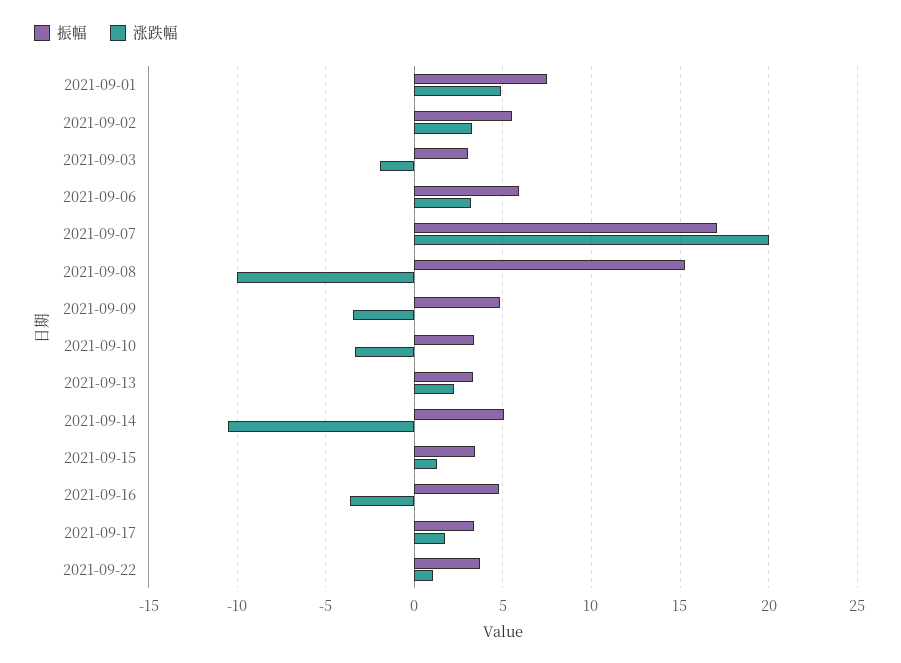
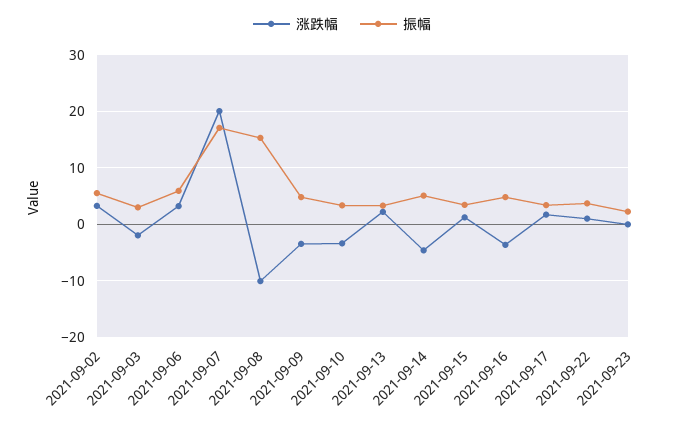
振幅, 2021-09-01: 7.5 -> none
涨跌幅, 2021-09-01: 5 -> none
涨跌幅, 2021-09-14: -10.5 -> -4
涨跌幅, 2021-09-23: none -> 0
振幅, 2021-09-23: none -> 2

